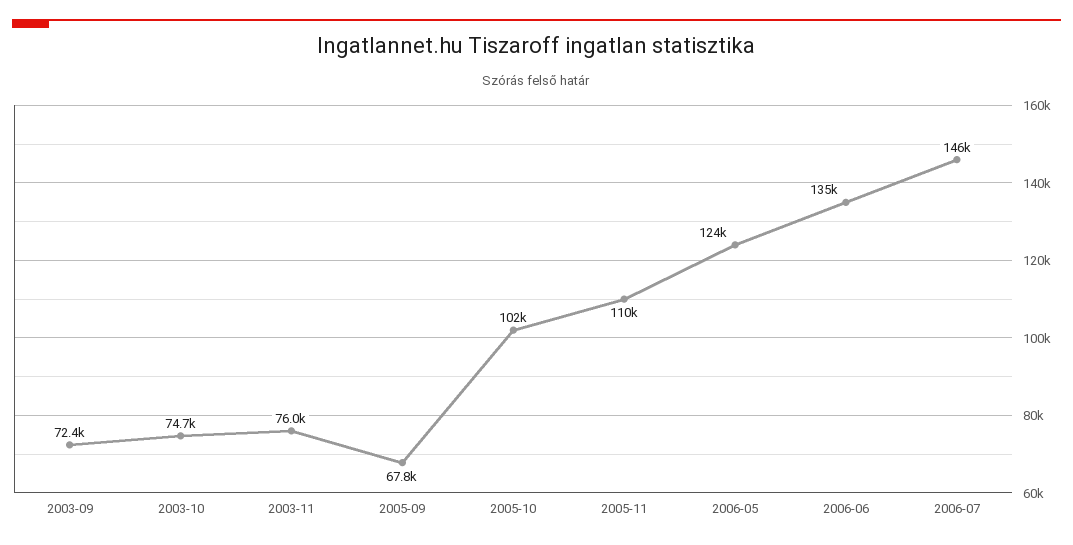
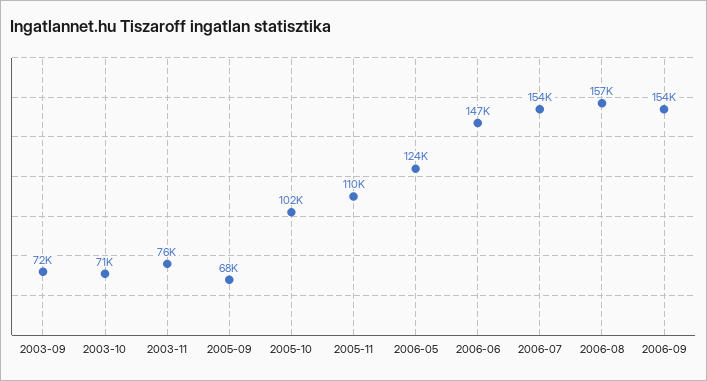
2003-10: 74700 -> 71000
2006-06: 135000 -> 147000
2006-07: 146000 -> 154000
2006-08: none -> 157000
2006-09: none -> 154000

